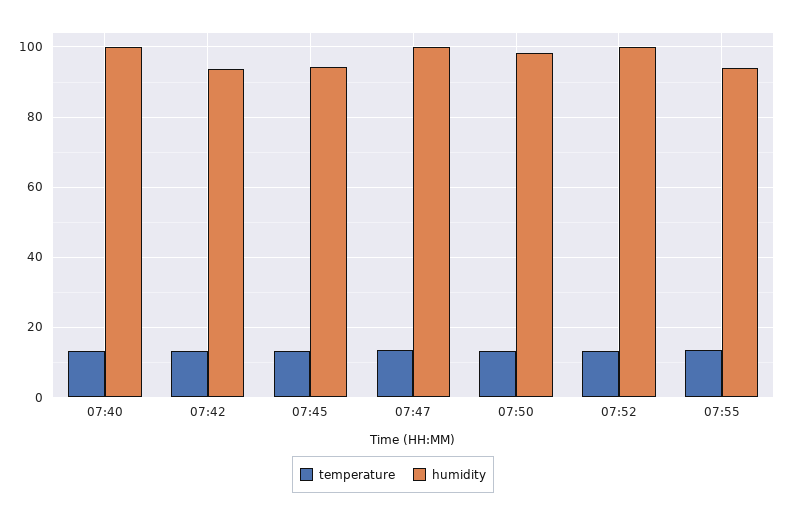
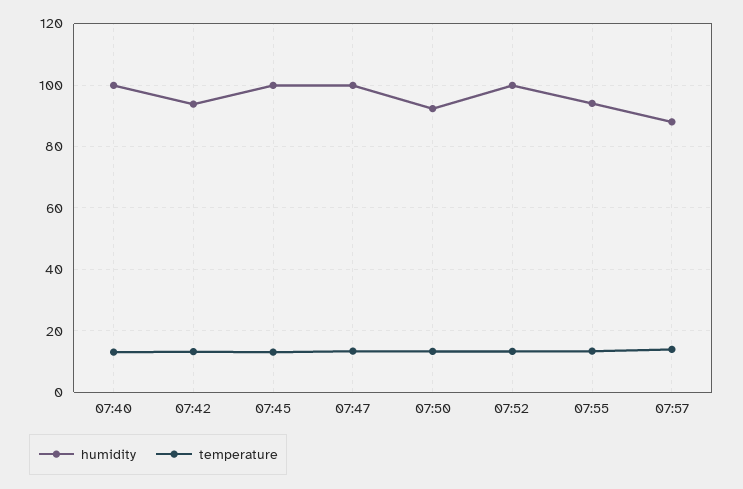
humidity, 07:45: 94 -> 100
humidity, 07:50: 98 -> 92
humidity, 07:57: none -> 88
temperature, 07:57: none -> 14

